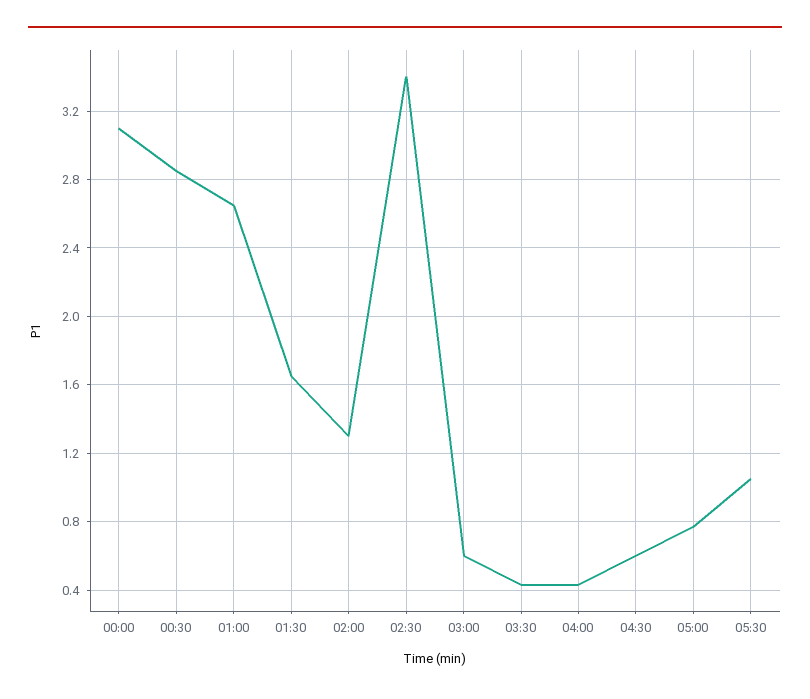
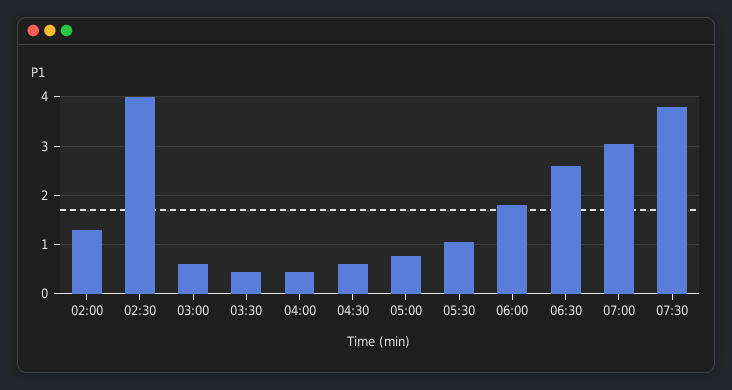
00:00: 3.1 -> none
00:30: 2.85 -> none
01:00: 2.65 -> none
01:30: 1.65 -> none
02:30: 3.4 -> 4
06:00: none -> 1.8
06:30: none -> 2.6
07:00: none -> 3
07:30: none -> 3.8

